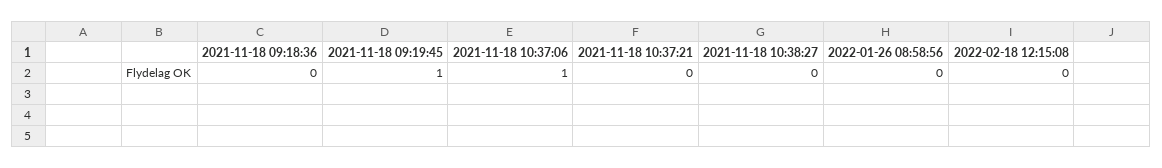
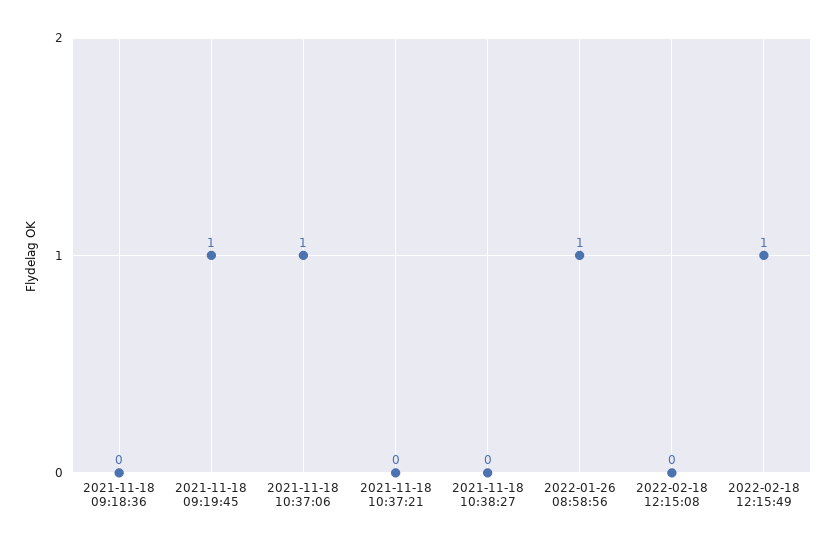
2022-01-26 08:58:56: 0 -> 1
2022-02-18 12:15:49: none -> 1

